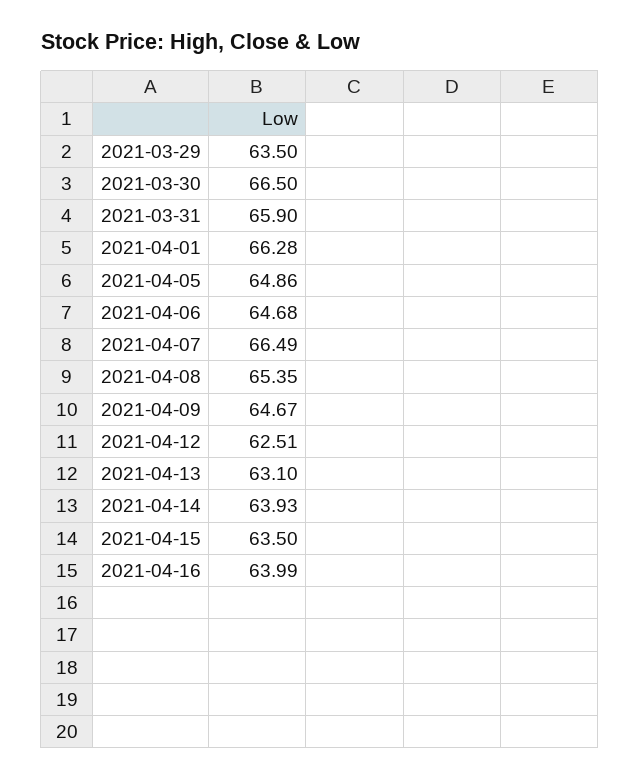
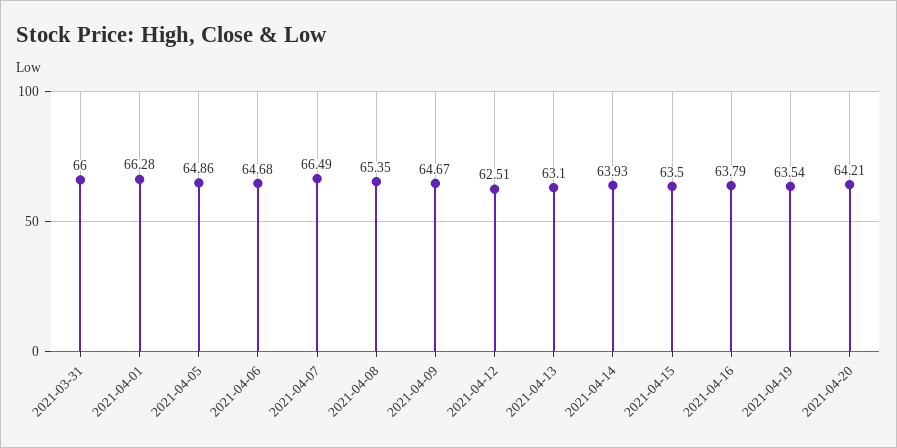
2021-03-29: 63.5 -> none
2021-03-30: 66.5 -> none
2021-03-31: 65.9 -> 66
2021-04-16: 63.99 -> 63.79
2021-04-19: none -> 63.54
2021-04-20: none -> 64.21

